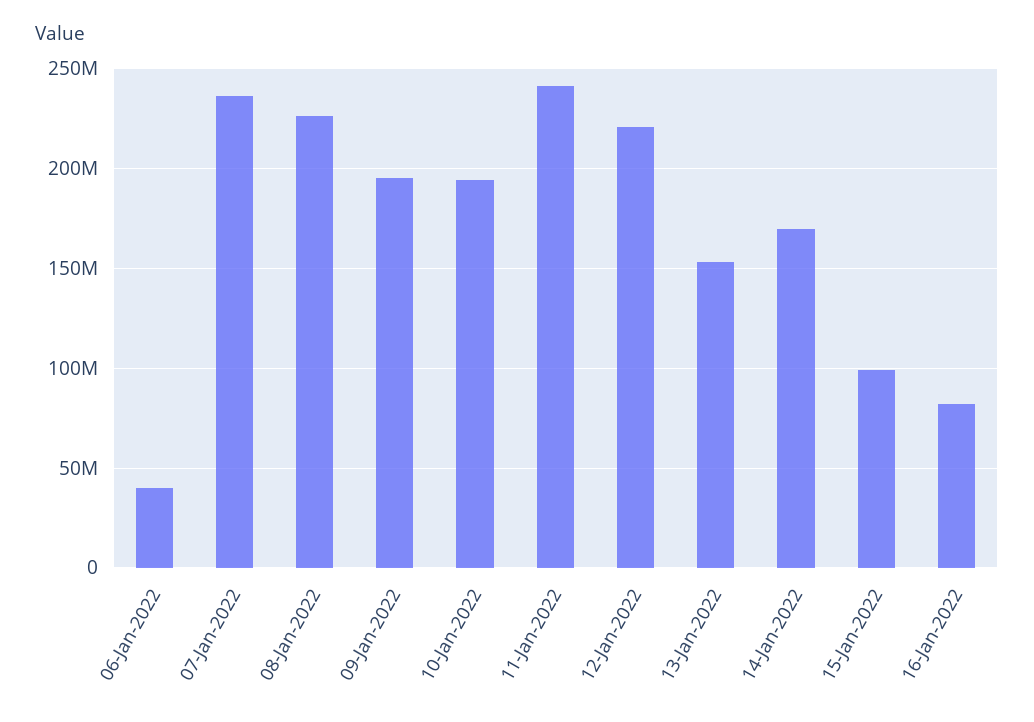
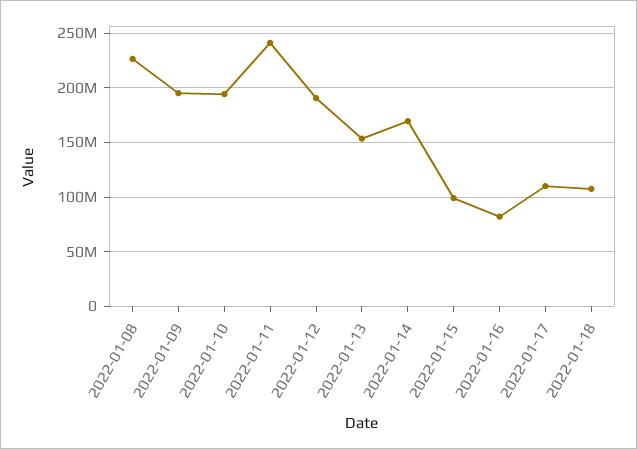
06-Jan-2022: 40000000 -> none
07-Jan-2022: 235000000 -> none
12-Jan-2022: 220000000 -> 190000000
2022-01-17: none -> 110000000
2022-01-18: none -> 110000000

